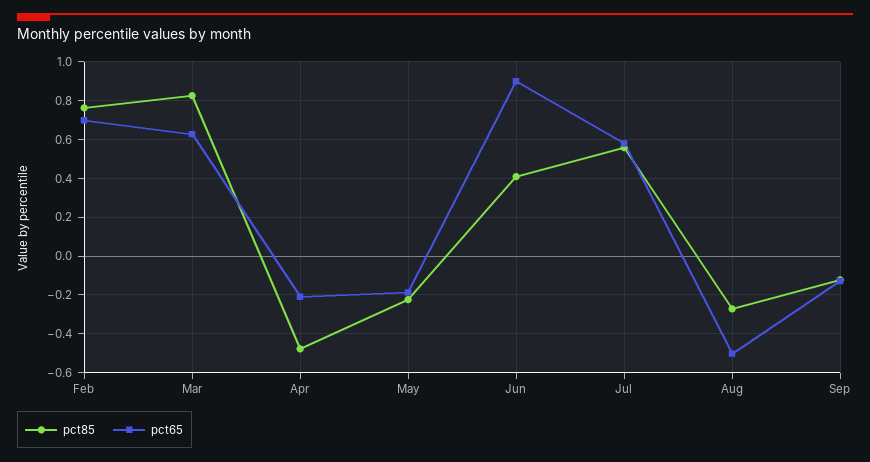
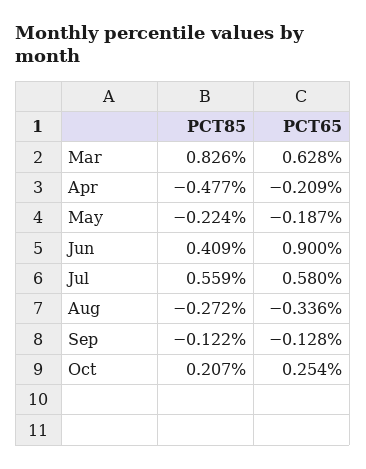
pct85, Feb: 0.75 -> none
pct65, Feb: 0.7 -> none
pct65, Aug: -0.5 -> -0.336
pct85, Oct: none -> 0.207
pct65, Oct: none -> 0.254

